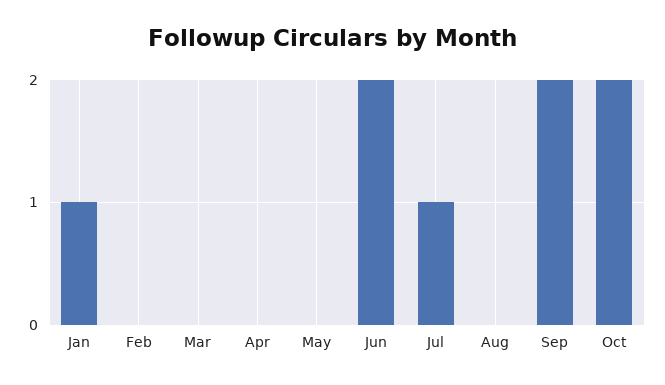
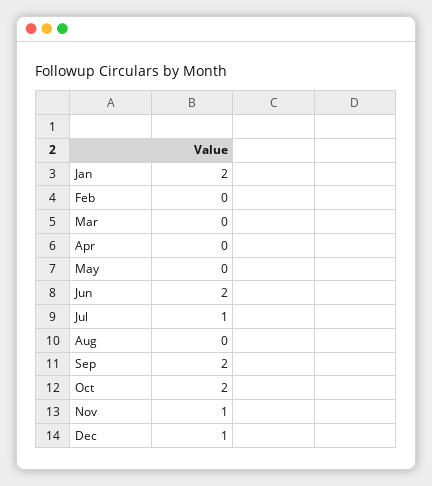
Jan: 1 -> 2
Nov: none -> 1
Dec: none -> 1

